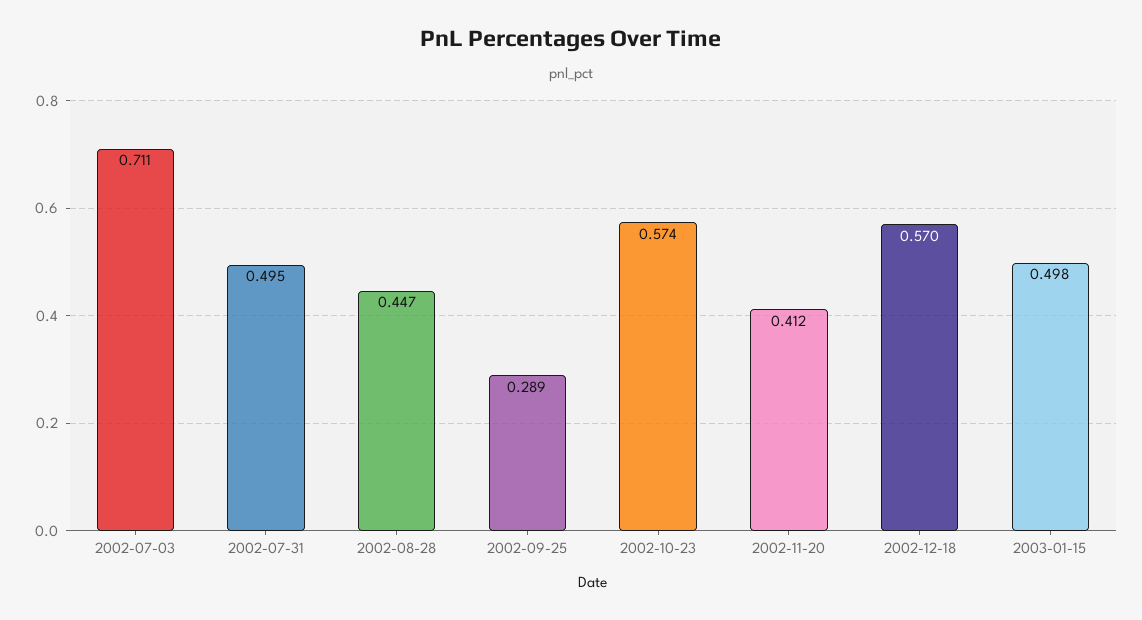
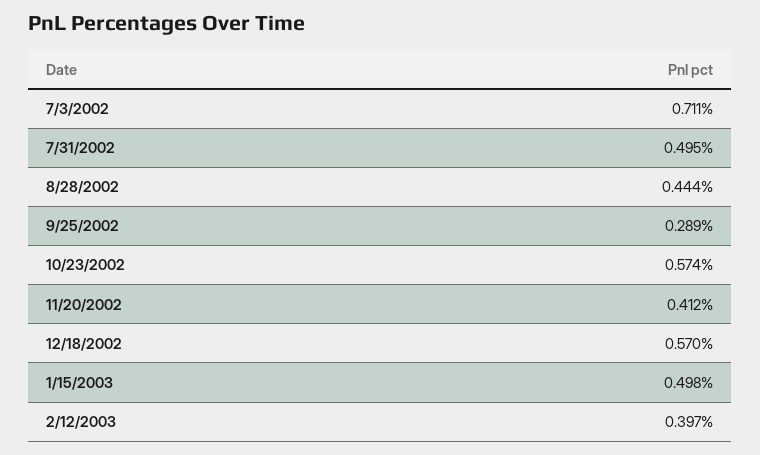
2002-08-28: 0.447 -> 0.444
2/12/2003: none -> 0.397

